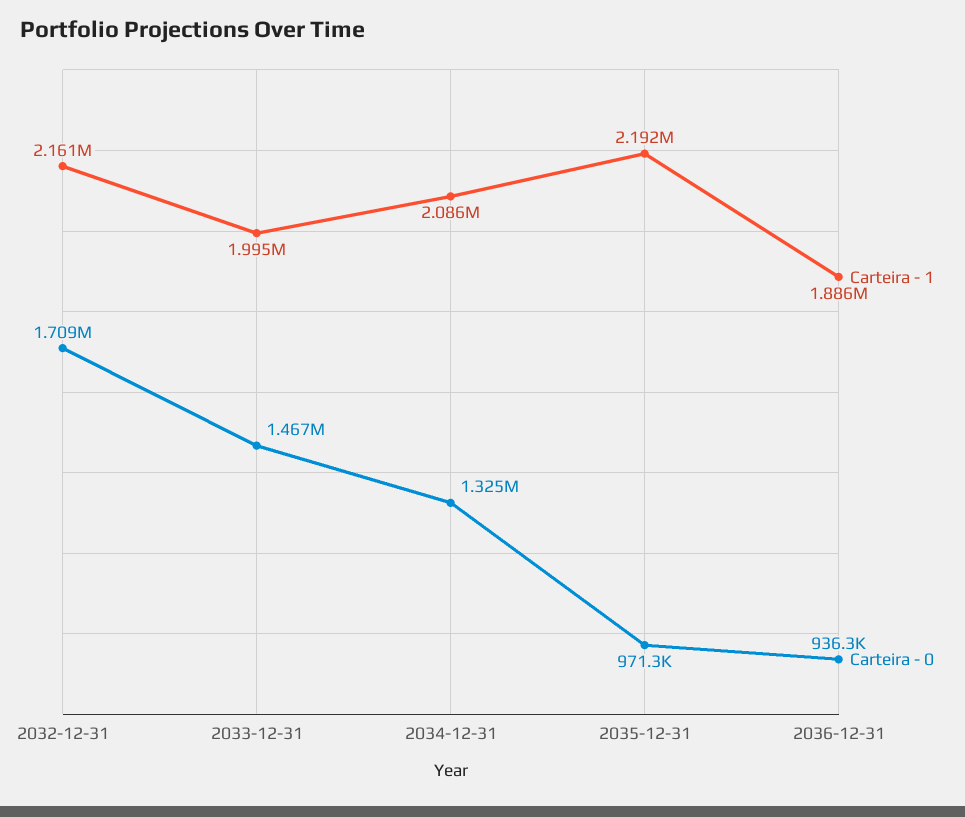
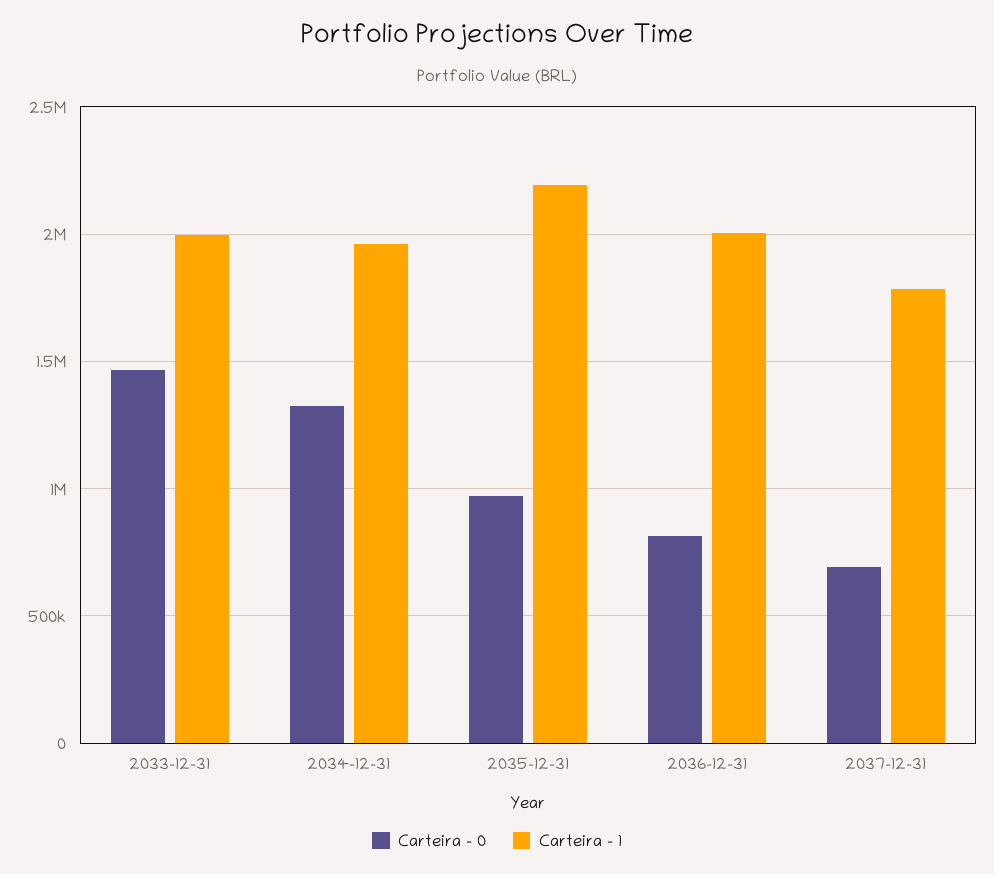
Carteira - 1, 2032-12-31: 2161000 -> none
Carteira - 0, 2032-12-31: 1709000 -> none
Carteira - 1, 2034-12-31: 2086000 -> 1950000
Carteira - 1, 2036-12-31: 1886000 -> 2000000
Carteira - 0, 2036-12-31: 936300 -> 800000
Carteira - 0, 2037-12-31: none -> 700000
Carteira - 1, 2037-12-31: none -> 1800000

